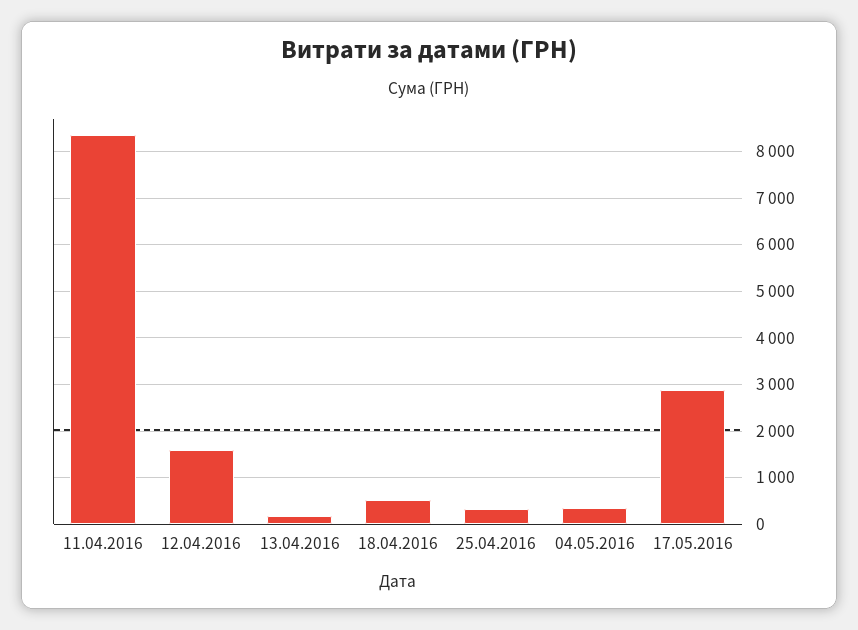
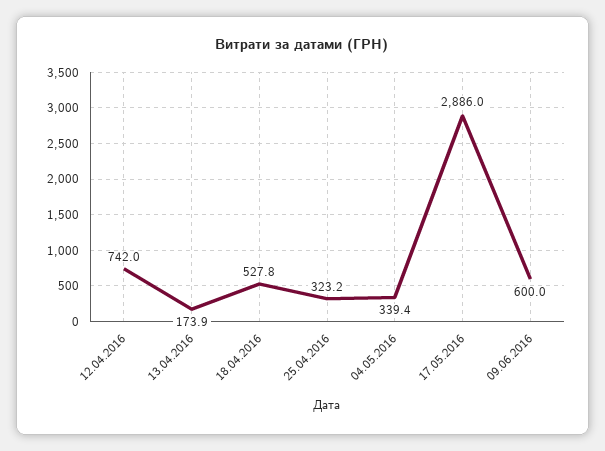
11.04.2016: 8400 -> none
12.04.2016: 1600 -> 742
09.06.2016: none -> 600

